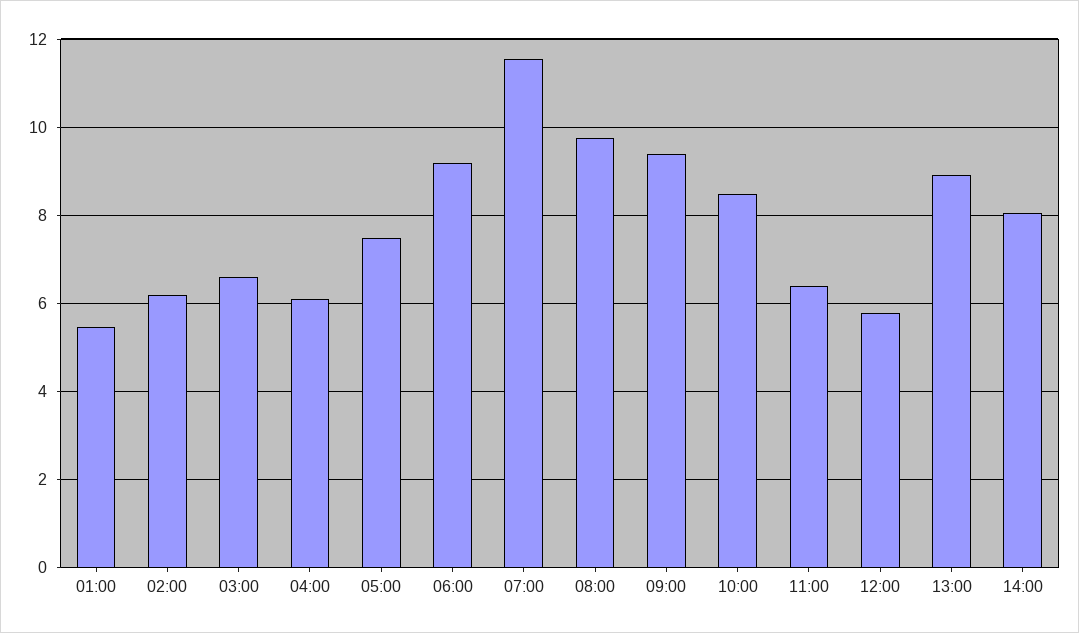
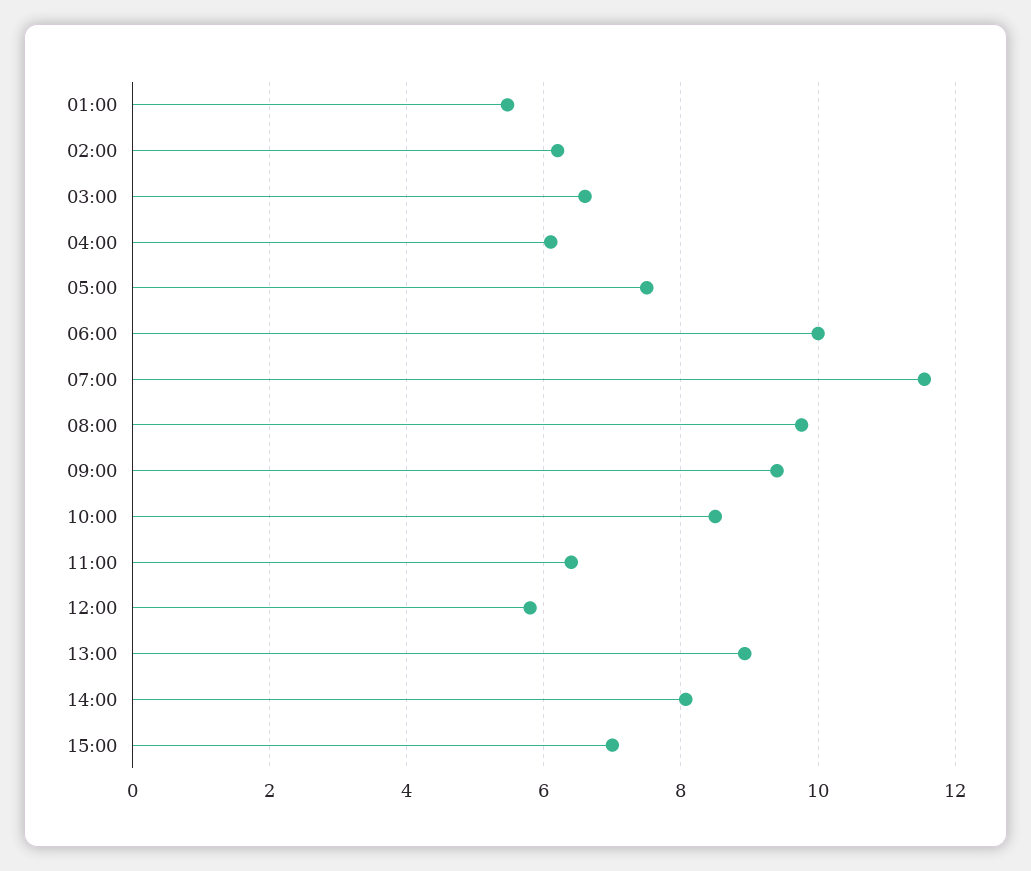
06:00: 9.2 -> 10
15:00: none -> 7

